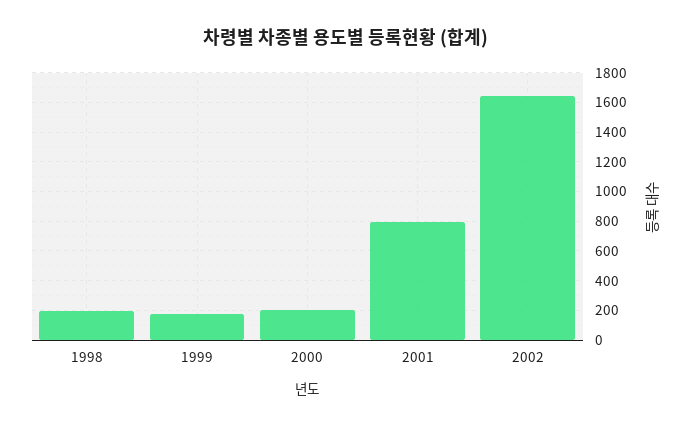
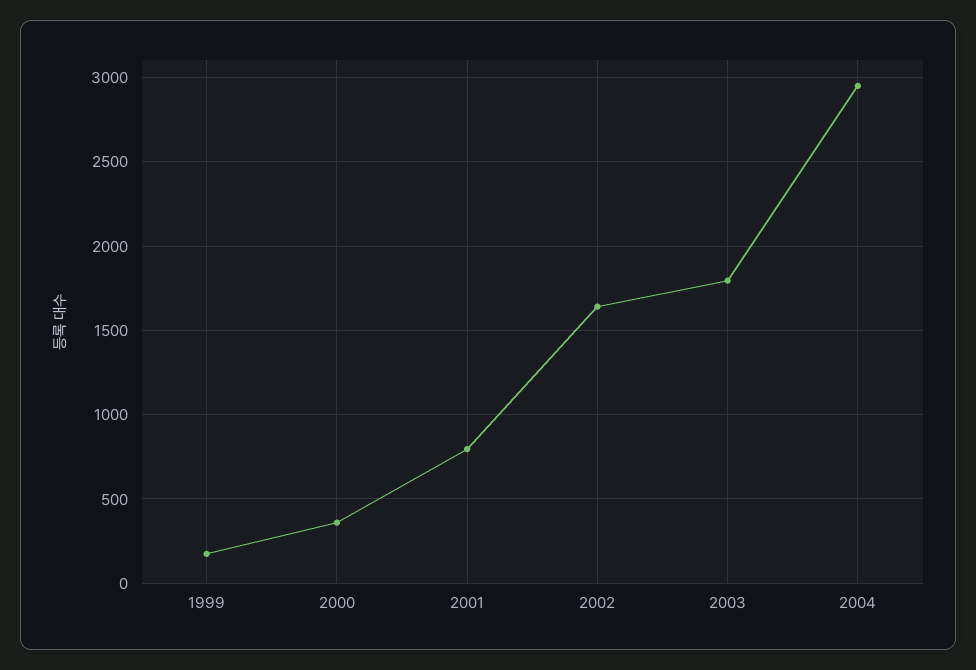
1998: 200 -> none
2000: 200 -> 350
2003: none -> 1800
2004: none -> 2950

